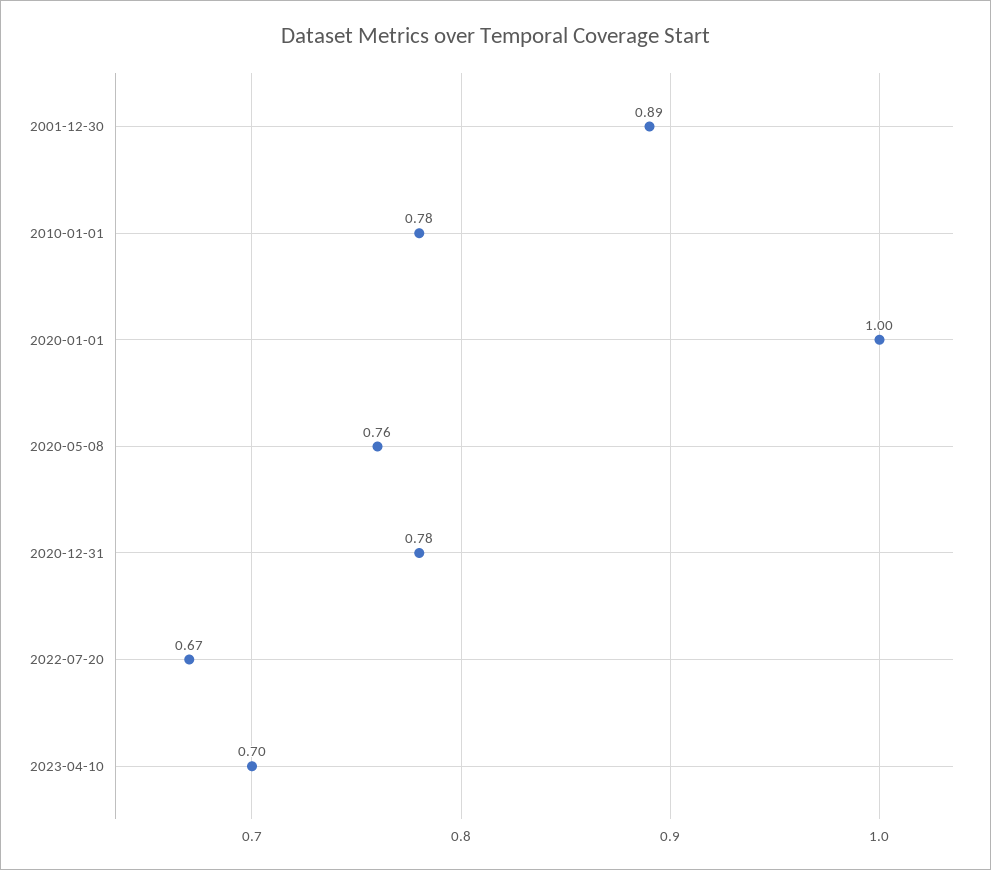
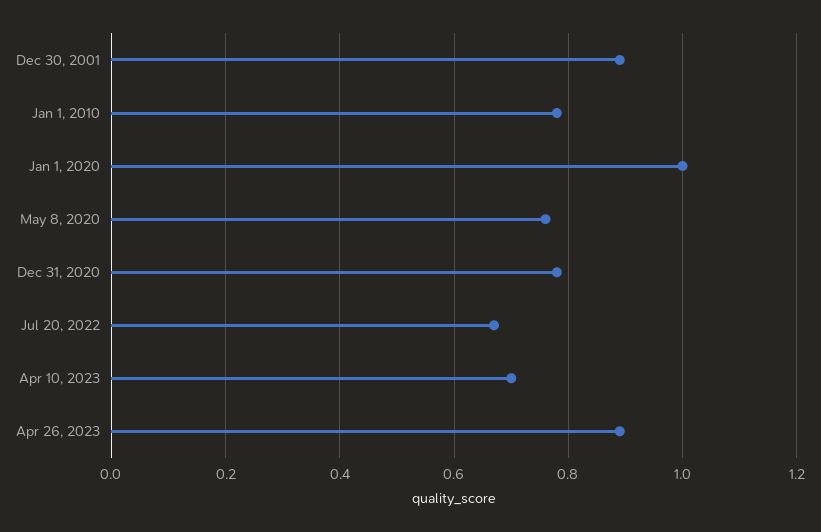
Apr 26, 2023: none -> 0.9

